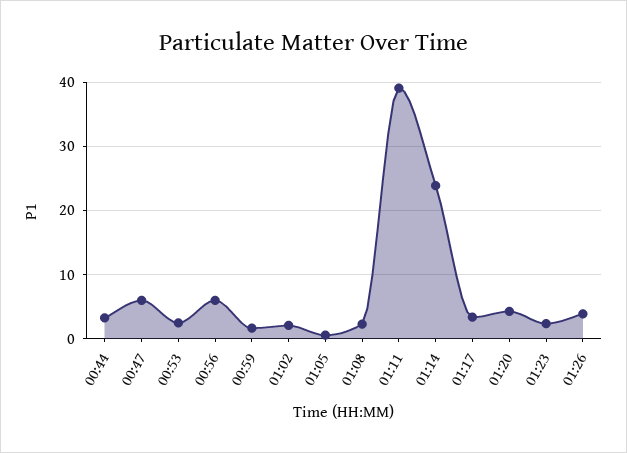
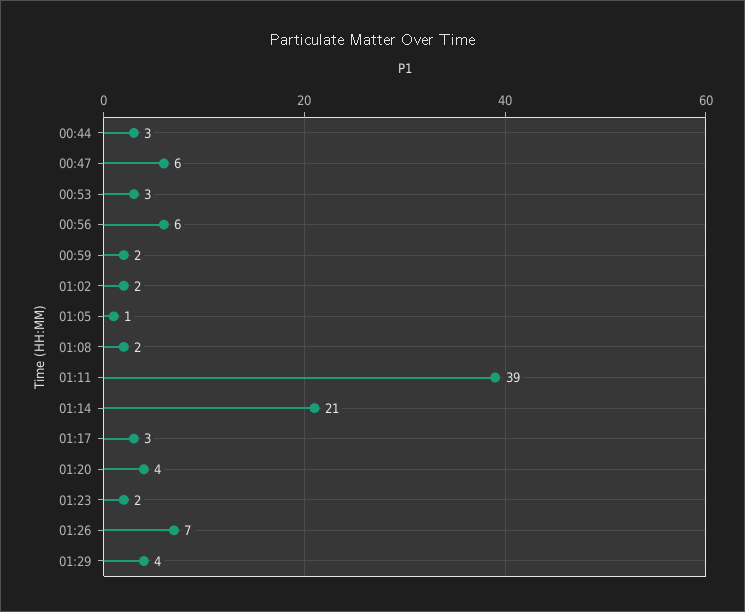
01:14: 24 -> 21
01:26: 4 -> 7
01:29: none -> 4

